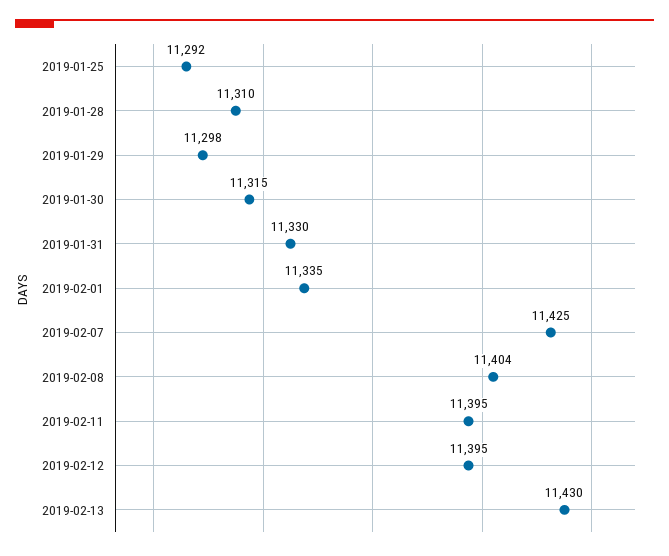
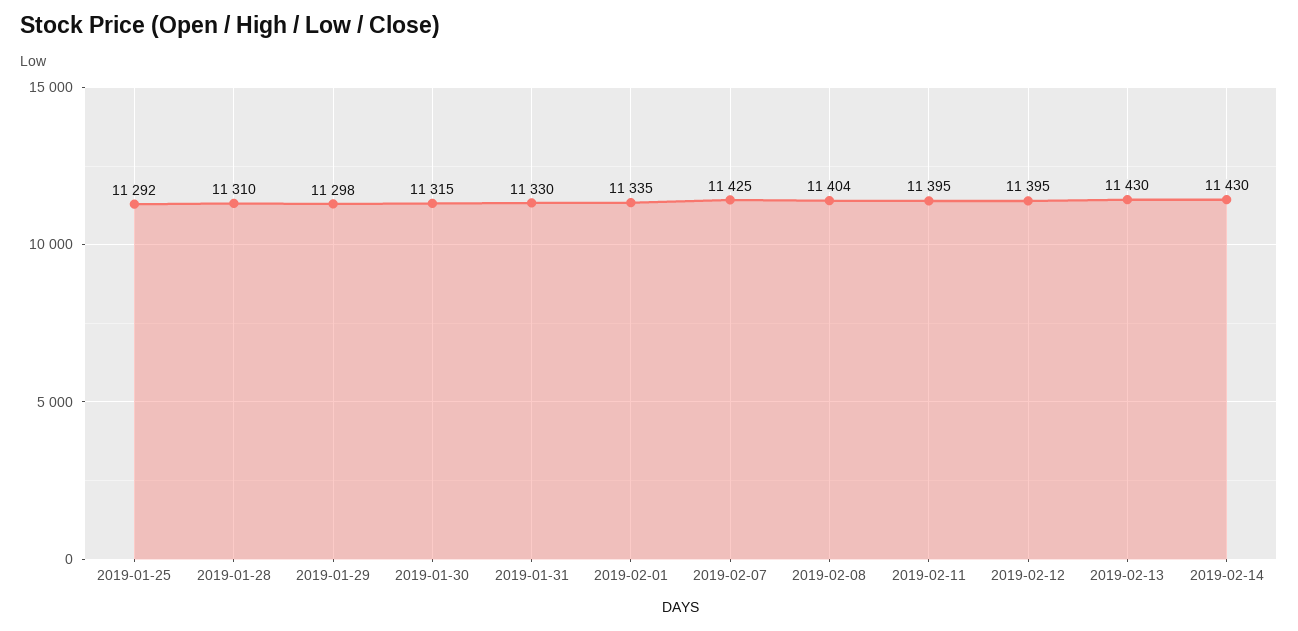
2019-02-14: none -> 11430

